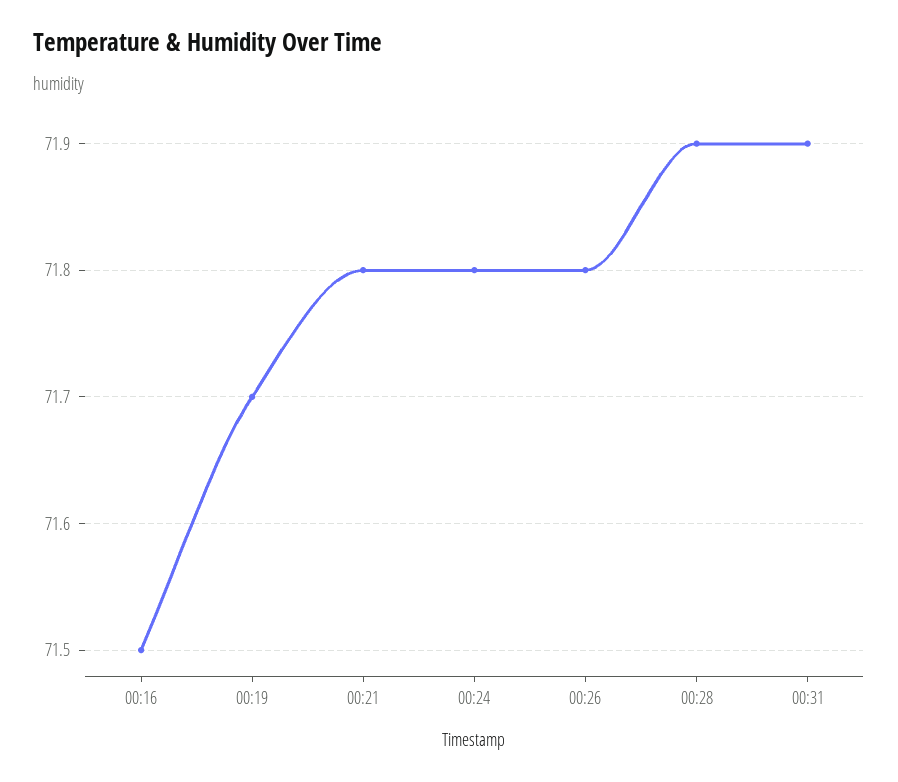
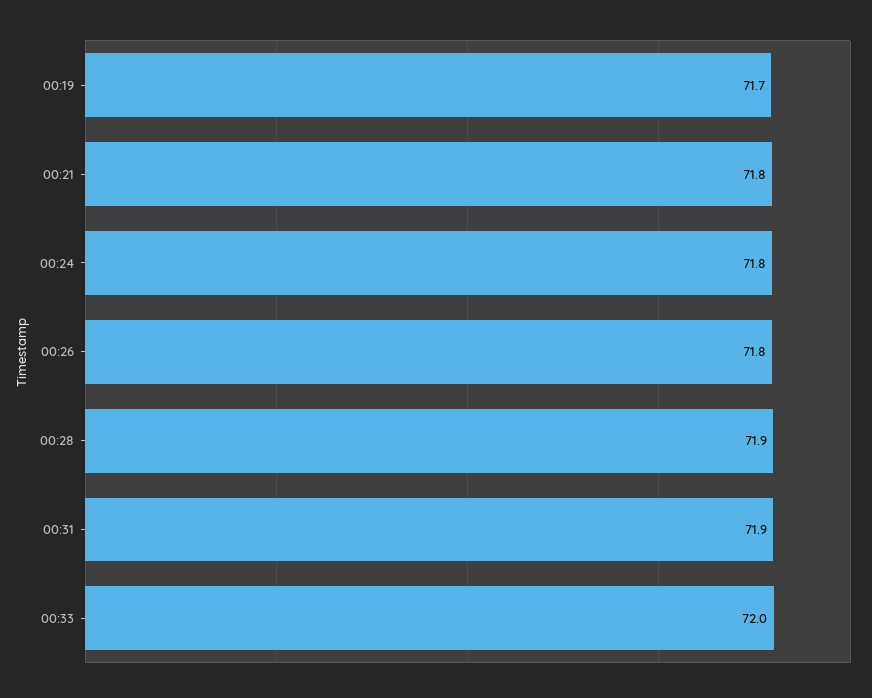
00:16: 71.5 -> none
00:33: none -> 72

